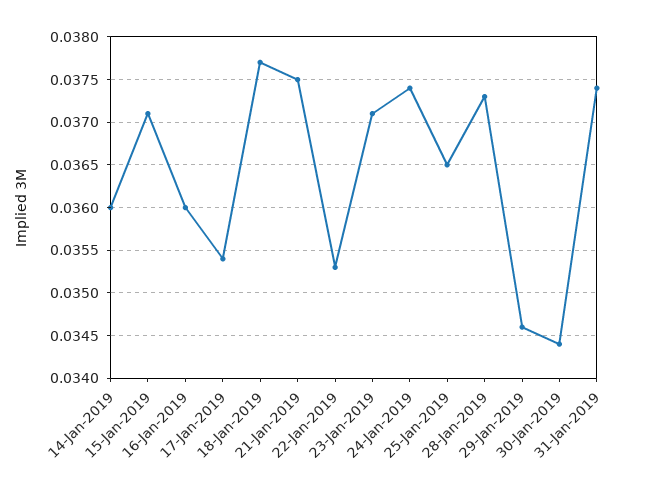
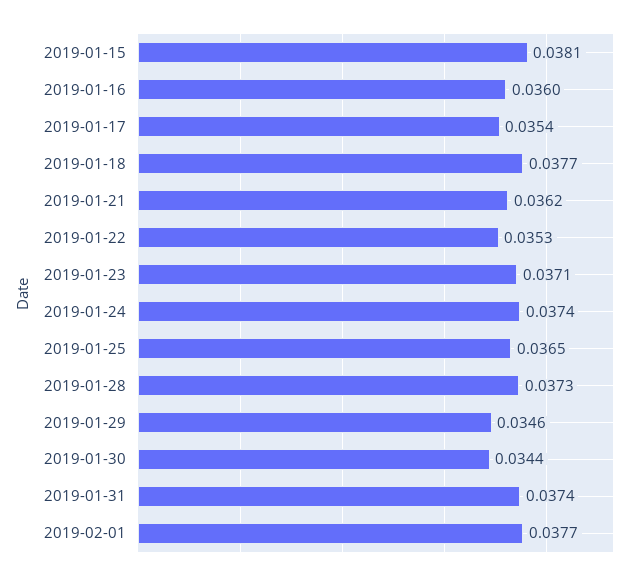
14-Jan-2019: 0.036 -> none
15-Jan-2019: 0.0371 -> 0.0381
21-Jan-2019: 0.0375 -> 0.0362
2019-02-01: none -> 0.0377

